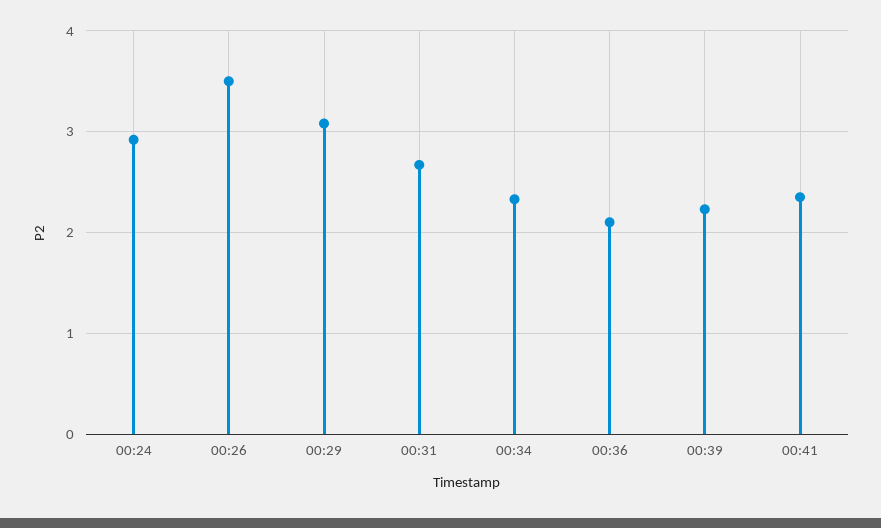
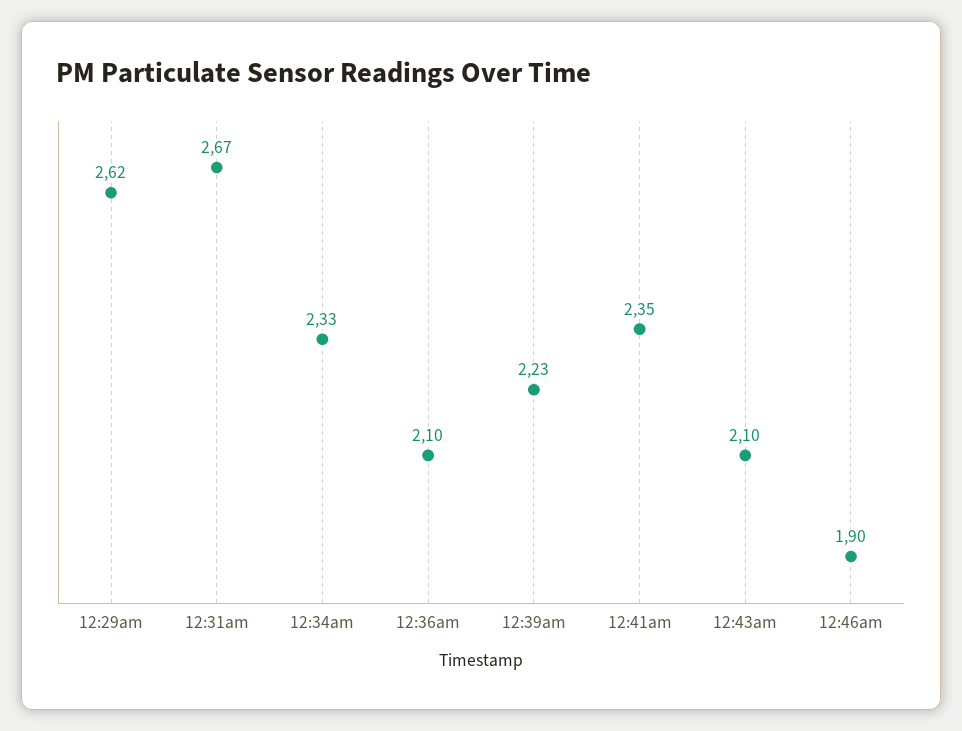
00:24: 2.9 -> none
00:26: 3.5 -> none
00:29: 3.1 -> 2.62
12:43am: none -> 2.1
12:46am: none -> 1.9

